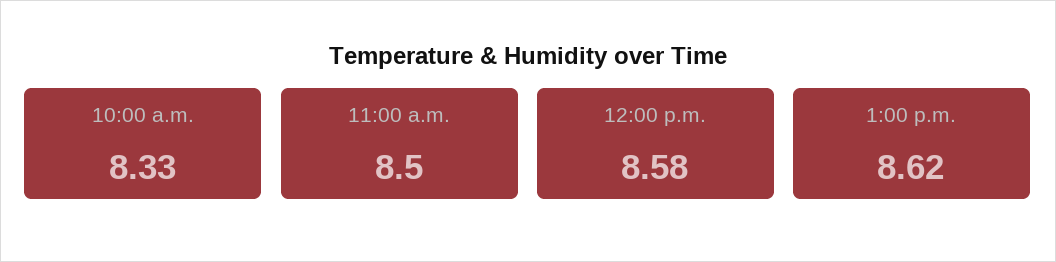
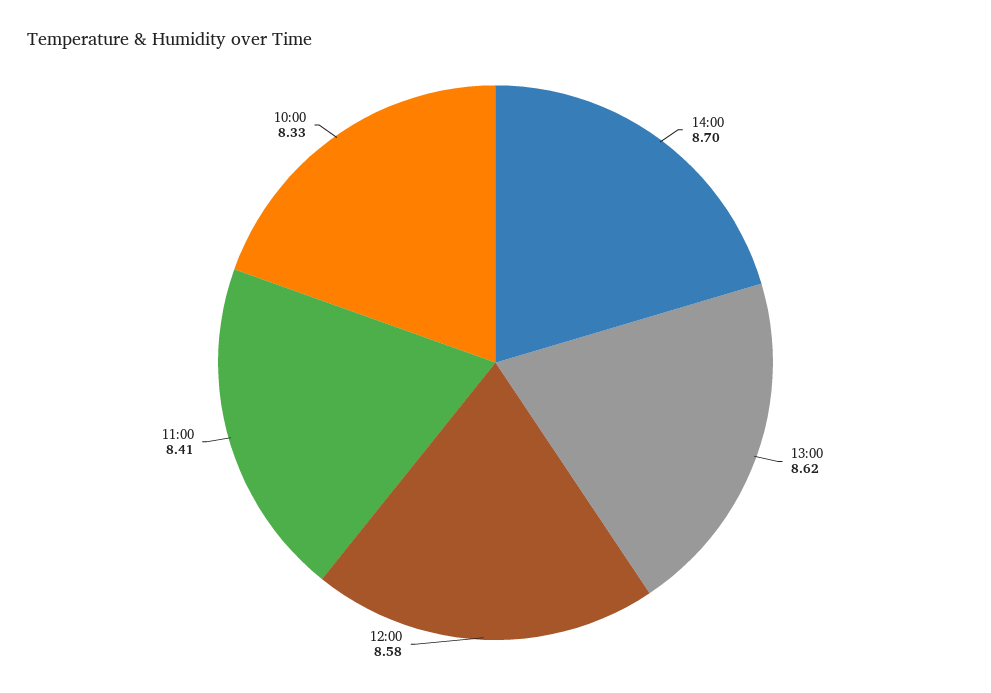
11:00 a.m.: 8.5 -> 8.41
14:00: none -> 8.7

